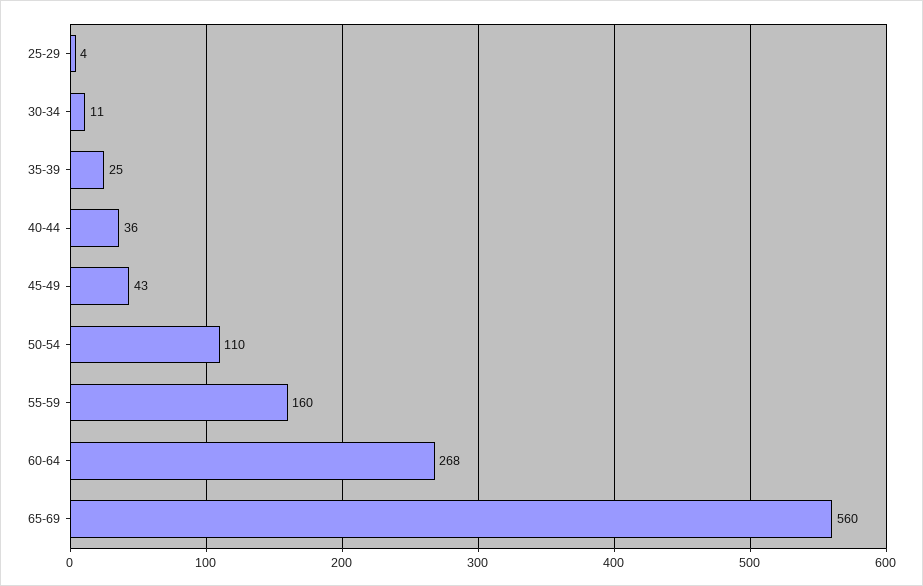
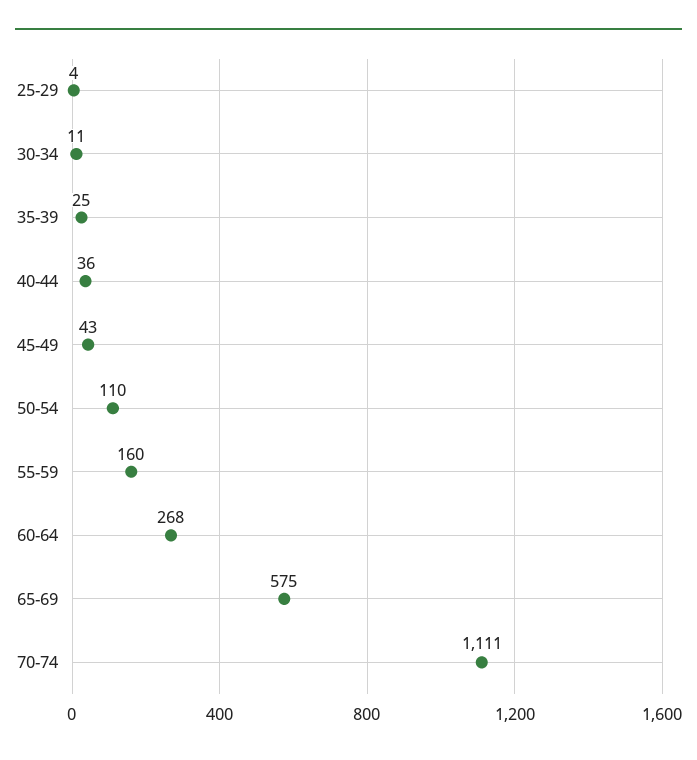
65-69: 560 -> 575
70-74: none -> 1111

